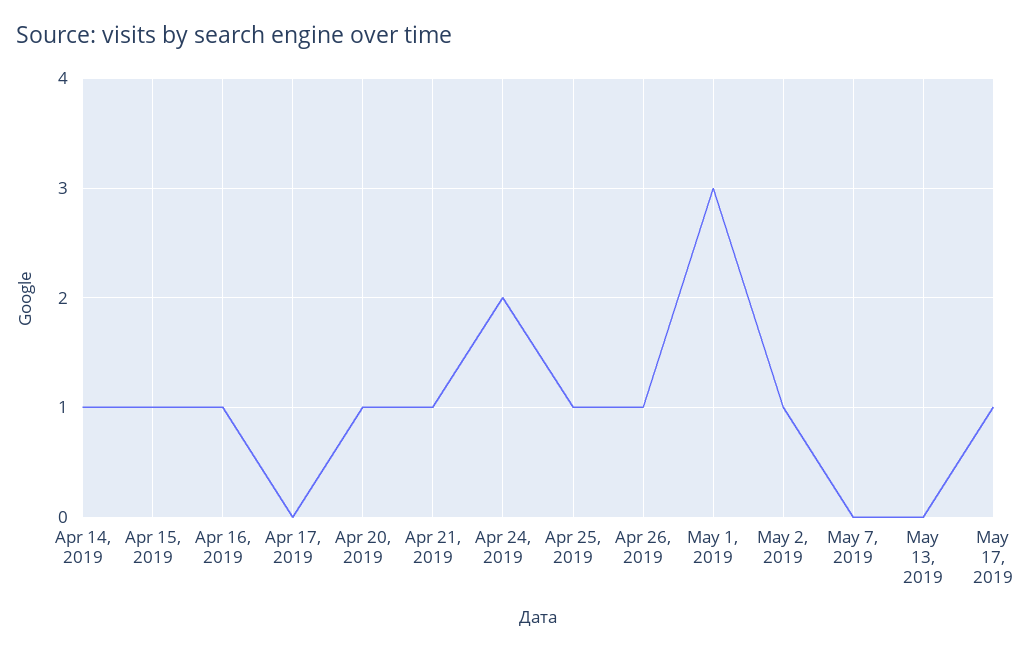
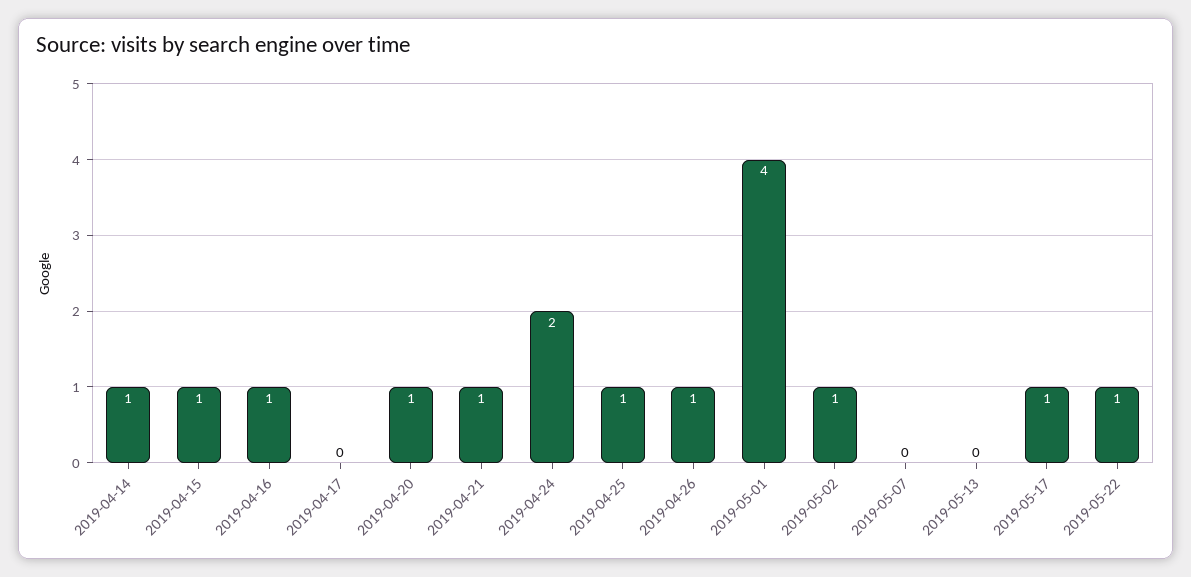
May 1, 2019: 3 -> 4
2019-05-22: none -> 1

